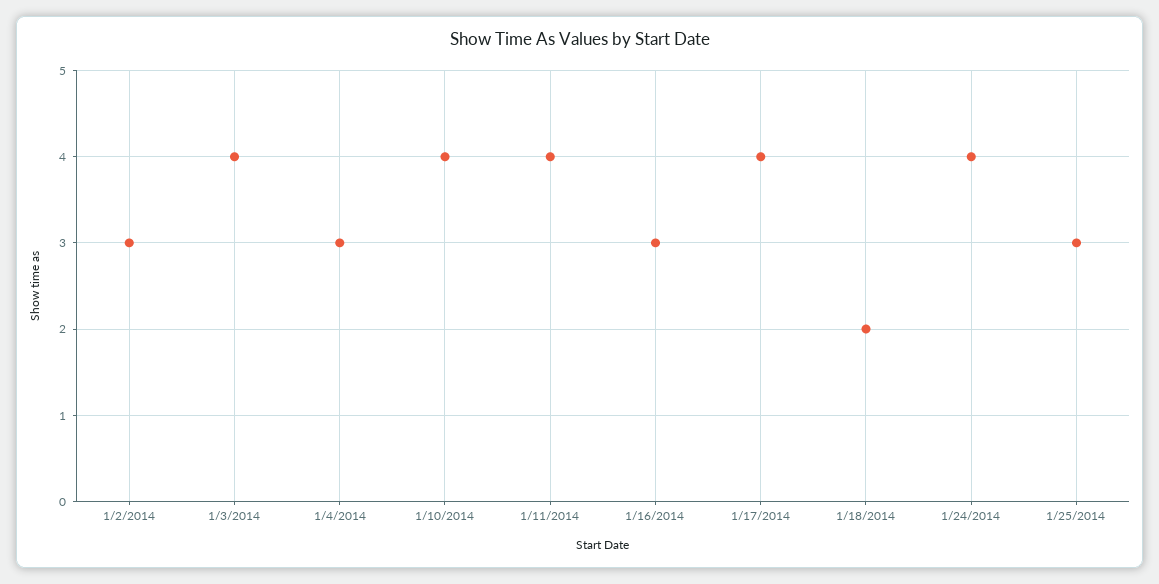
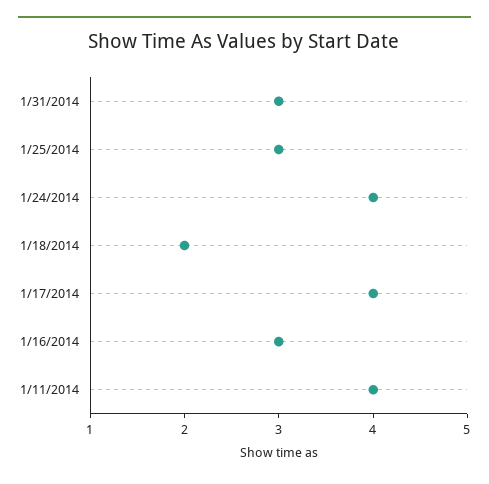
1/2/2014: 3 -> none
1/3/2014: 4 -> none
1/4/2014: 3 -> none
1/10/2014: 4 -> none
1/31/2014: none -> 3

